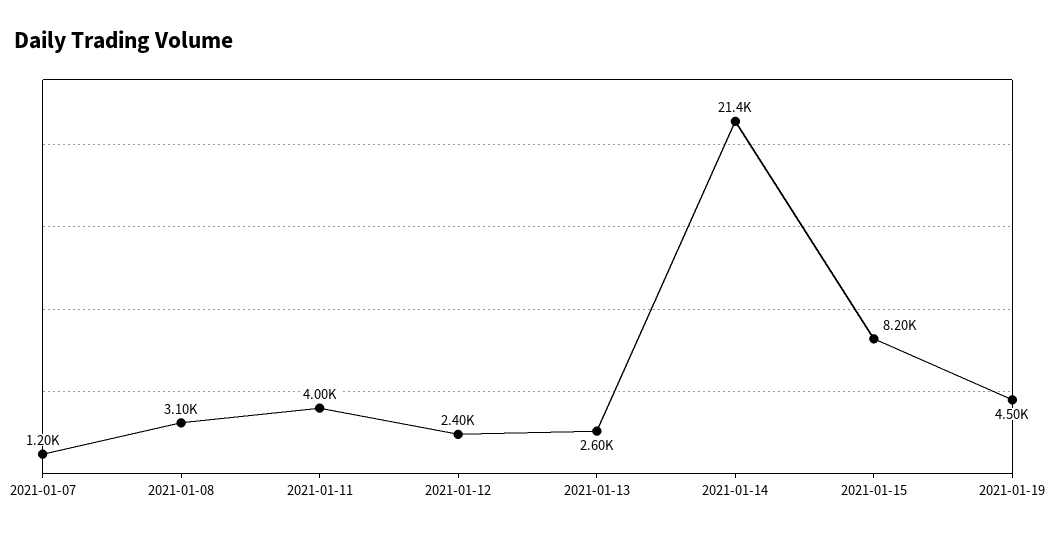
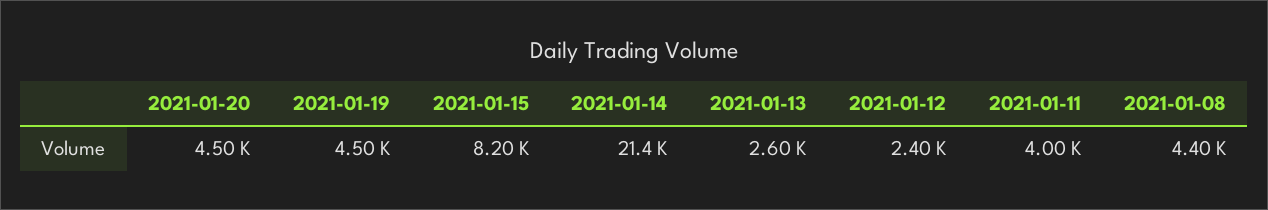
2021-01-07: 1200 -> none
2021-01-08: 3100 -> 4400
2021-01-20: none -> 4500

